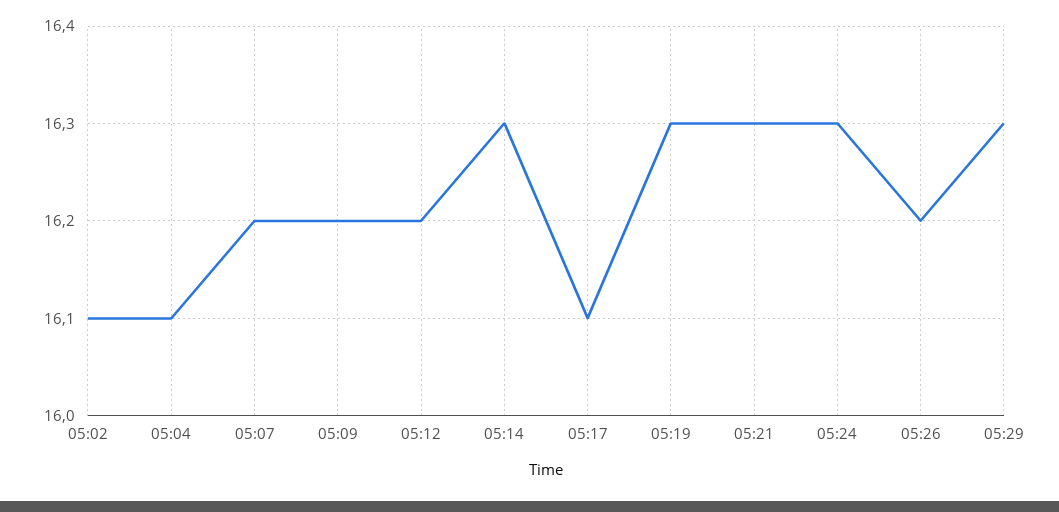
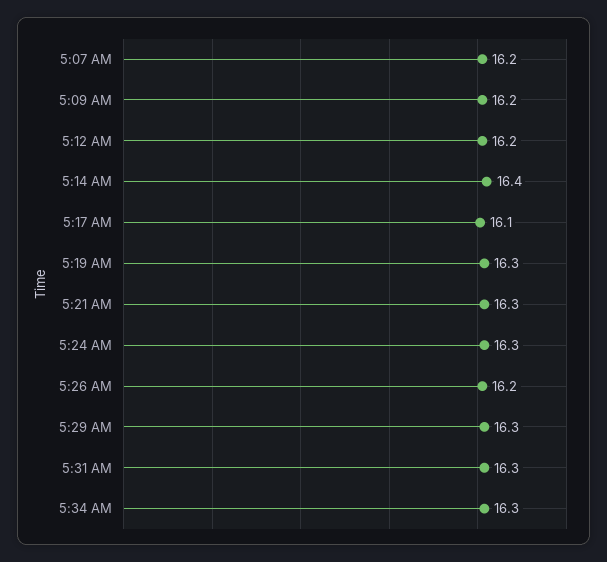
05:02: 16.1 -> none
05:04: 16.1 -> none
05:14: 16.3 -> 16.4
5:31 AM: none -> 16.3
5:34 AM: none -> 16.3

